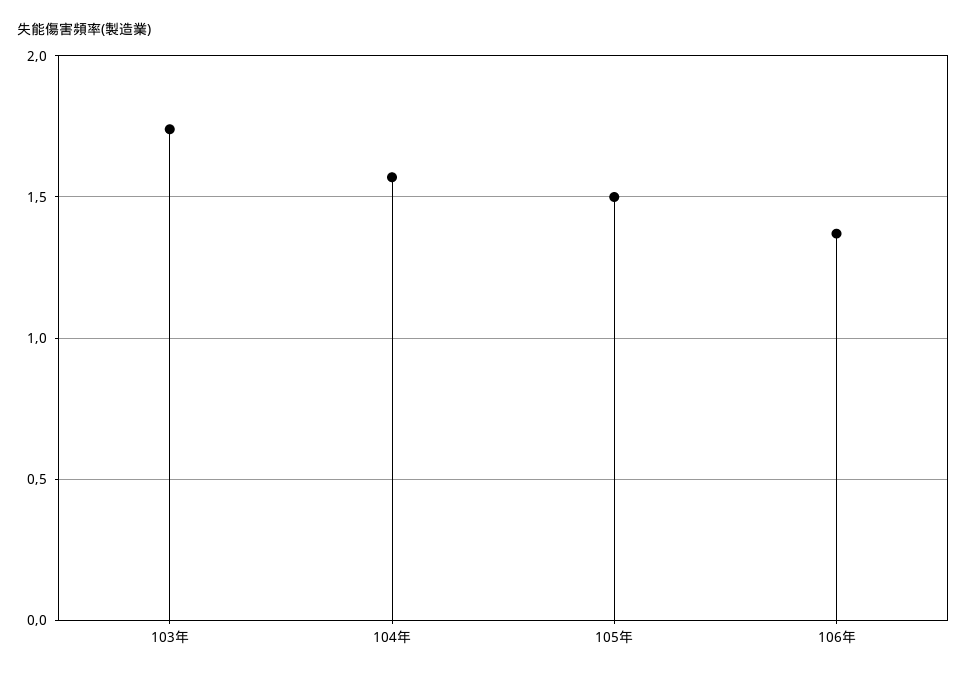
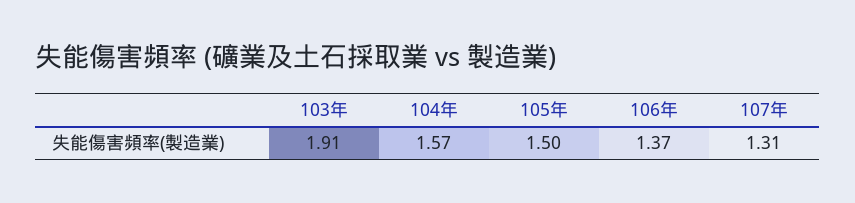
103年: 1.75 -> 1.91
107年: none -> 1.31

